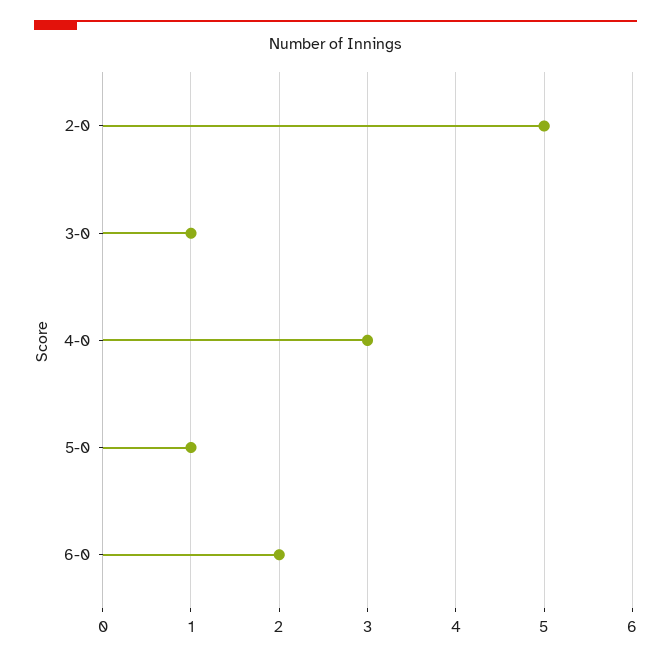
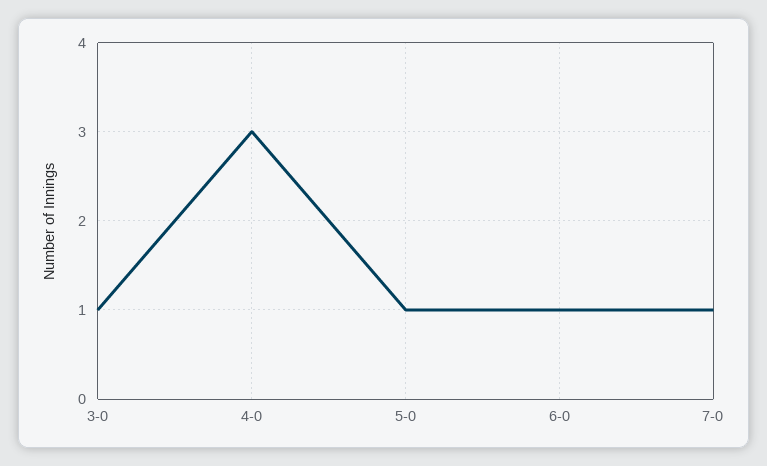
2-0: 5 -> none
6-0: 2 -> 1
7-0: none -> 1

